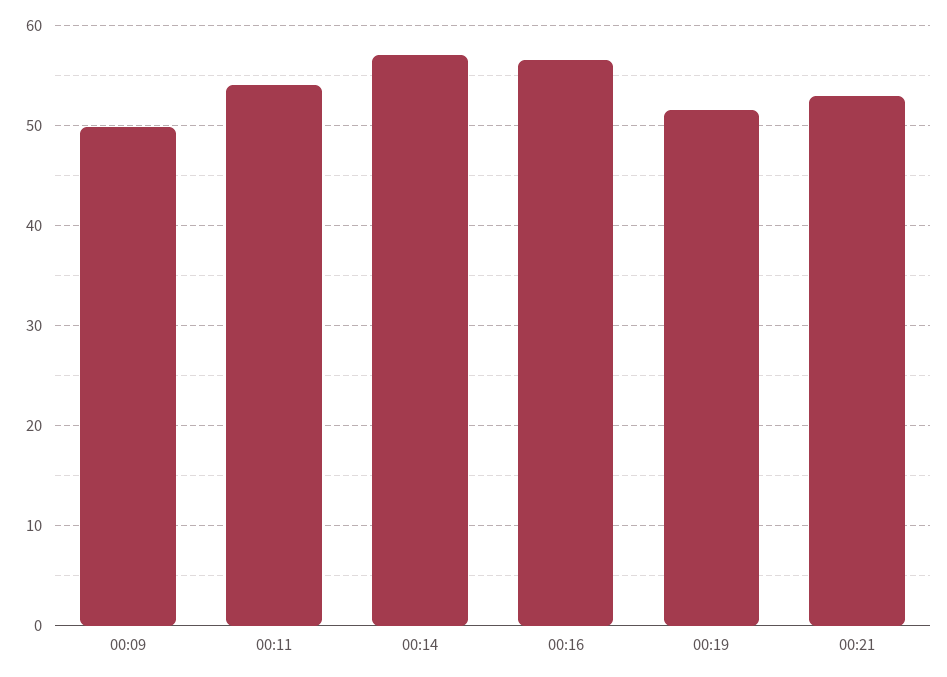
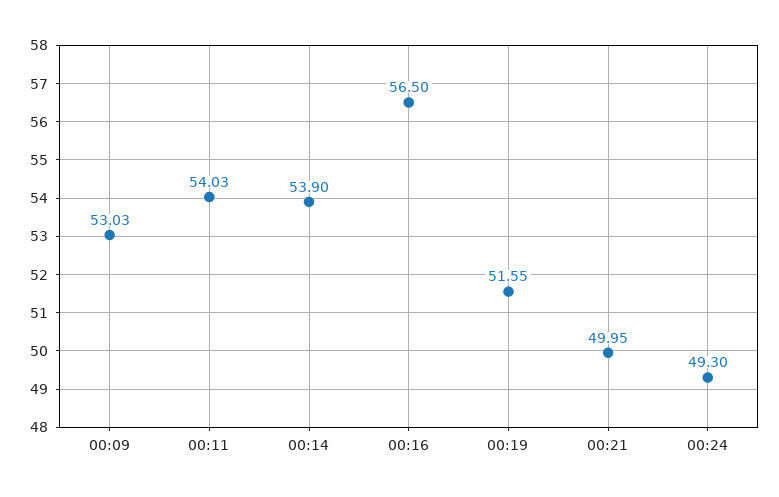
00:09: 50 -> 53.03
00:14: 57 -> 53.9
00:21: 53 -> 49.95
00:24: none -> 49.3

